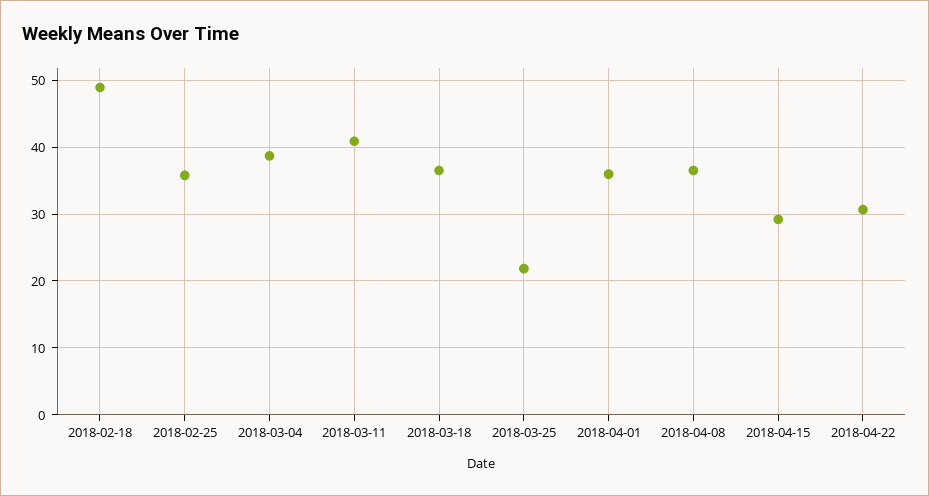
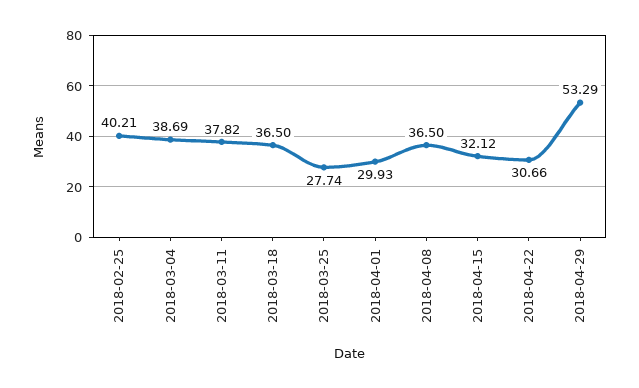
2018-02-18: 49 -> none
2018-02-25: 36 -> 40.21
2018-03-11: 41 -> 37.82
2018-03-25: 22 -> 27.74
2018-04-01: 36 -> 29.93
2018-04-15: 29 -> 32.12
2018-04-29: none -> 53.29

